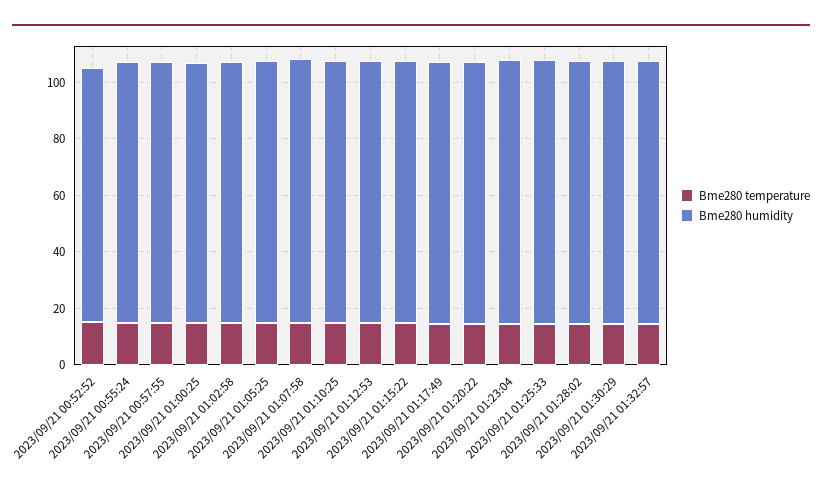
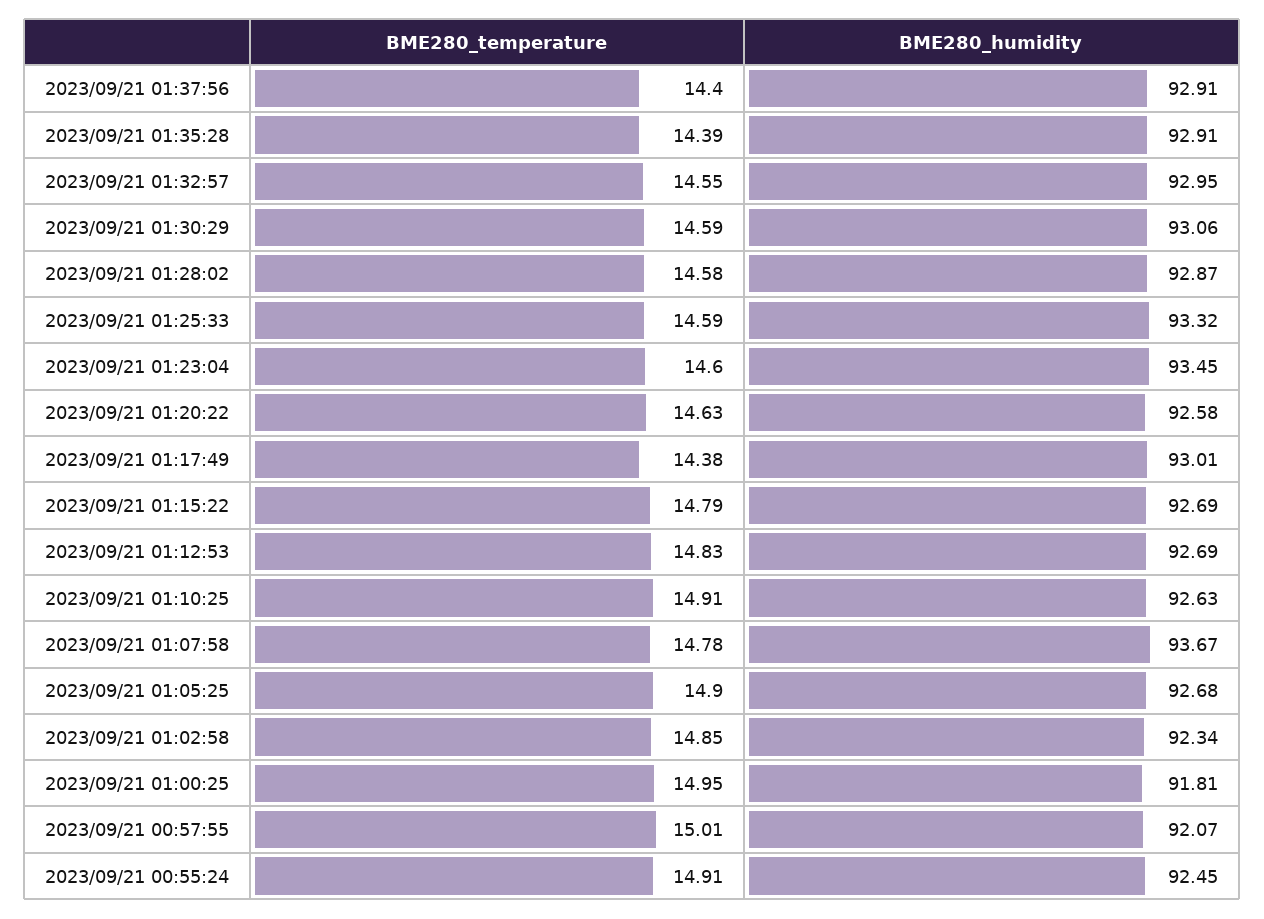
Bme280 temperature, 2023/09/21 00:52:52: 15 -> none
Bme280 humidity, 2023/09/21 00:52:52: 90 -> none
Bme280 temperature, 2023/09/21 01:37:56: none -> 14.4
Bme280 humidity, 2023/09/21 01:37:56: none -> 92.91
Bme280 temperature, 2023/09/21 01:35:28: none -> 14.39
Bme280 humidity, 2023/09/21 01:35:28: none -> 92.91

